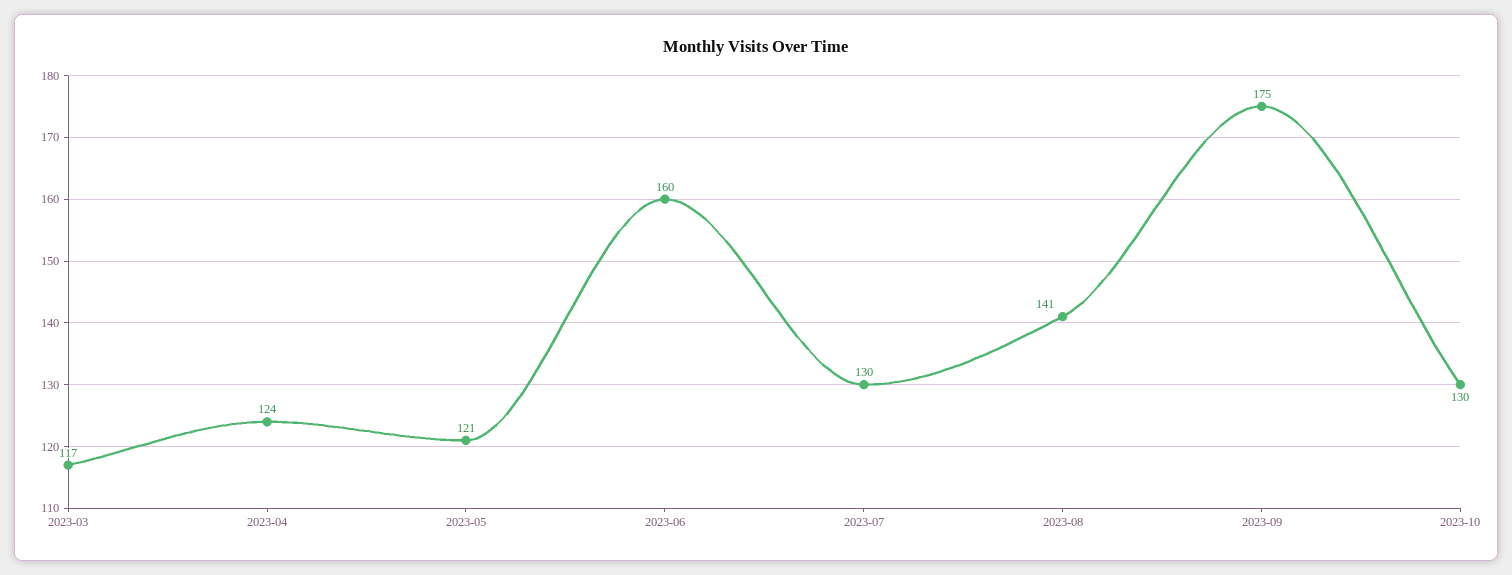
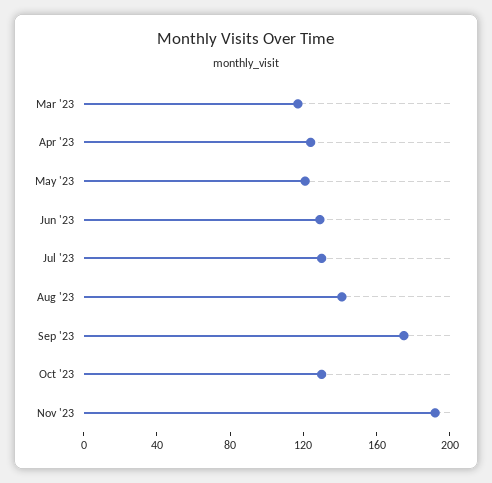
2023-06: 160 -> 130
Nov '23: none -> 190

